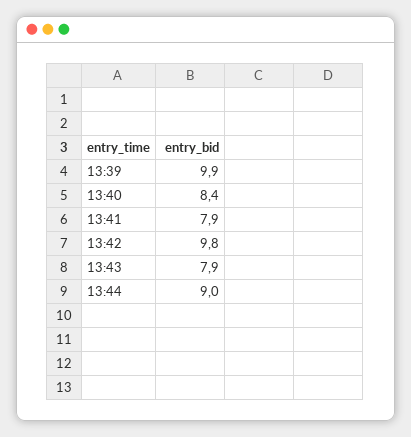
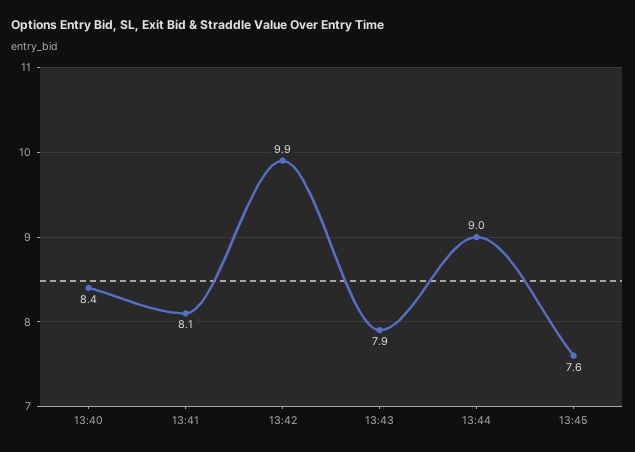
13:39: 9.9 -> none
13:41: 7.9 -> 8.1
13:42: 9.8 -> 9.9
13:45: none -> 7.6

